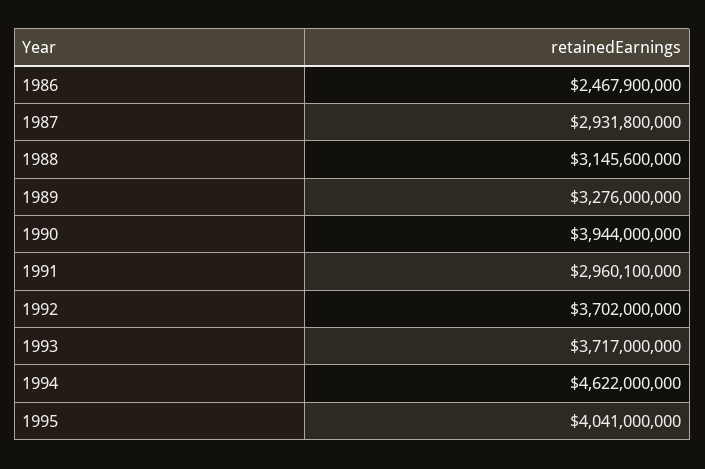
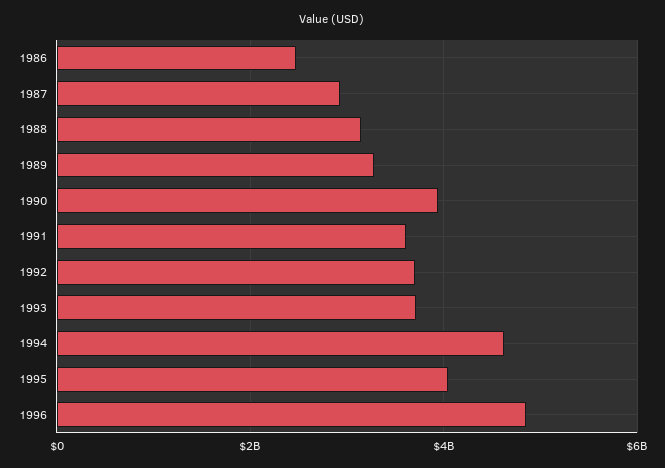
1991: 2960100000 -> 3600000000
1996: none -> 4800000000

